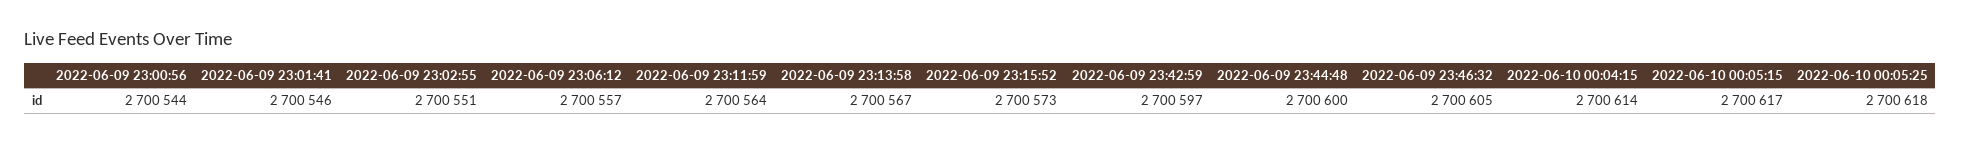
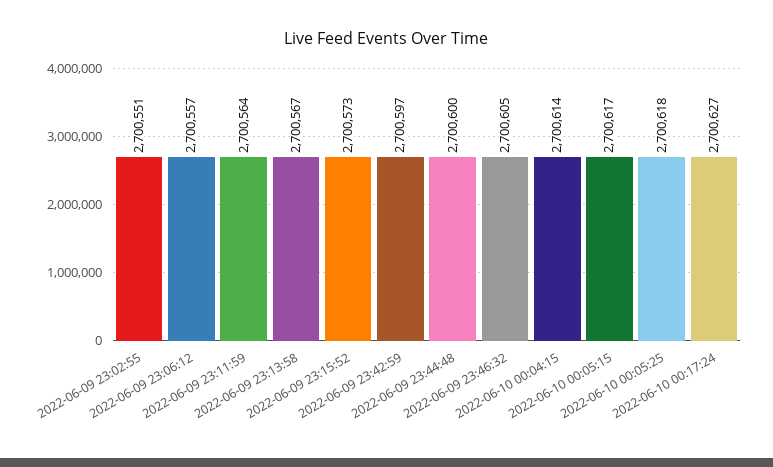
2022-06-09 23:00:56: 2700544 -> none
2022-06-09 23:01:41: 2700546 -> none
2022-06-10 00:17:24: none -> 2700627

